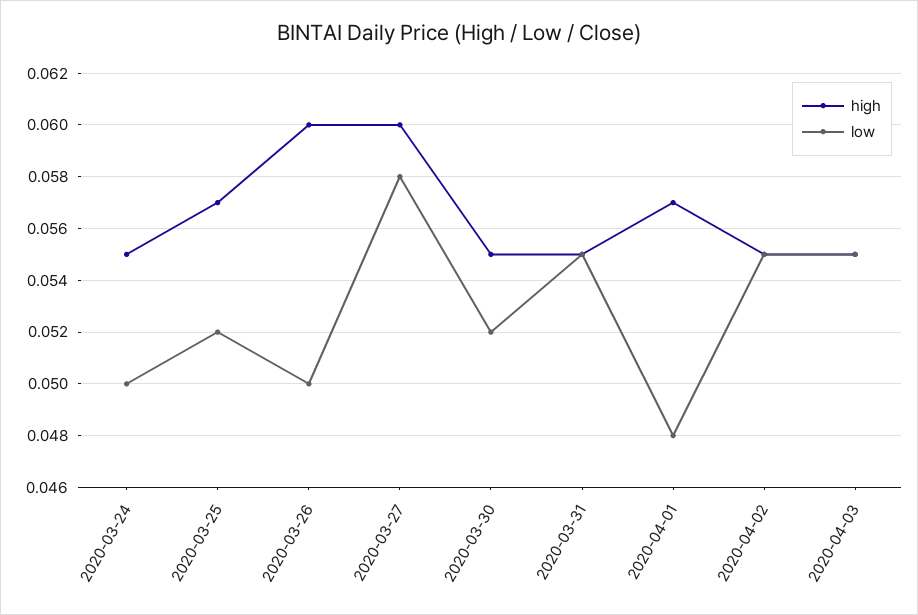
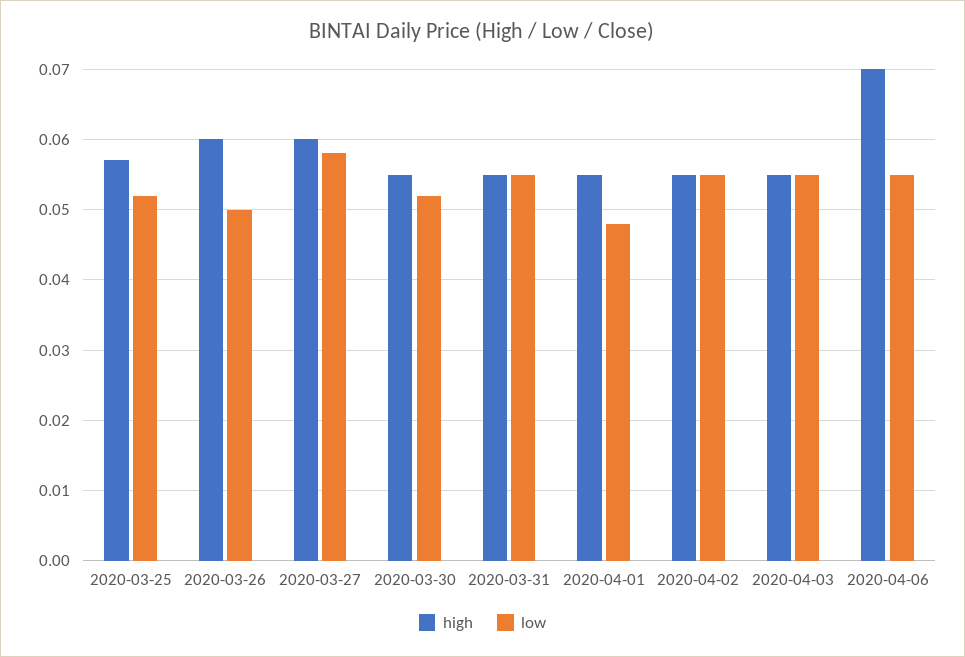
high, 2020-03-24: 0.055 -> none
low, 2020-03-24: 0.05 -> none
high, 2020-04-01: 0.057 -> 0.055
high, 2020-04-06: none -> 0.07
low, 2020-04-06: none -> 0.055

